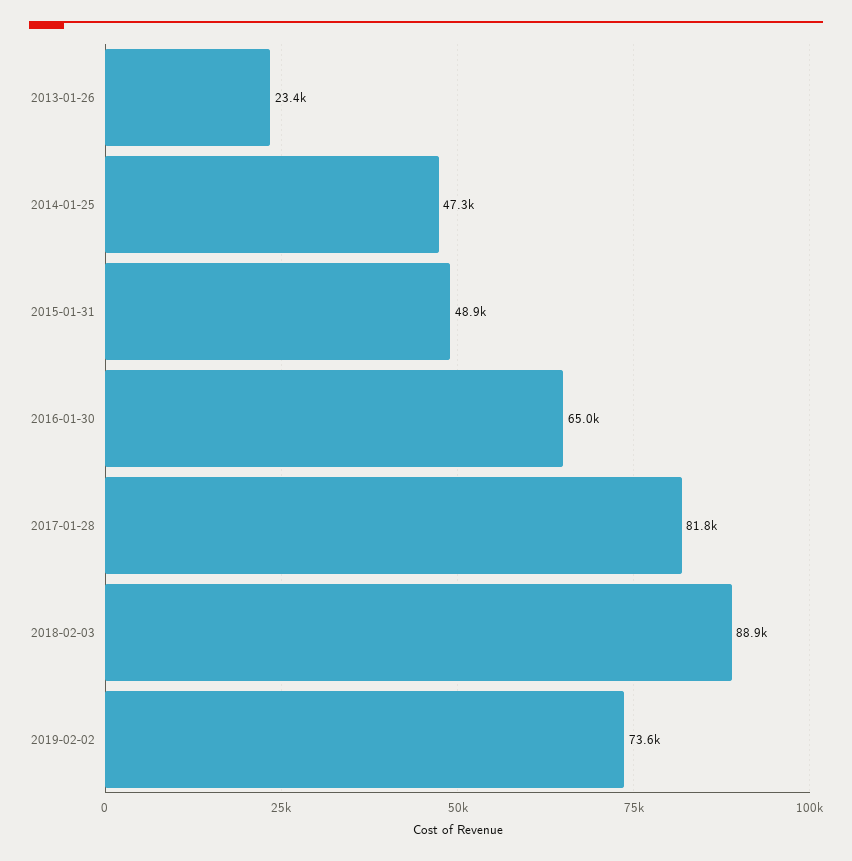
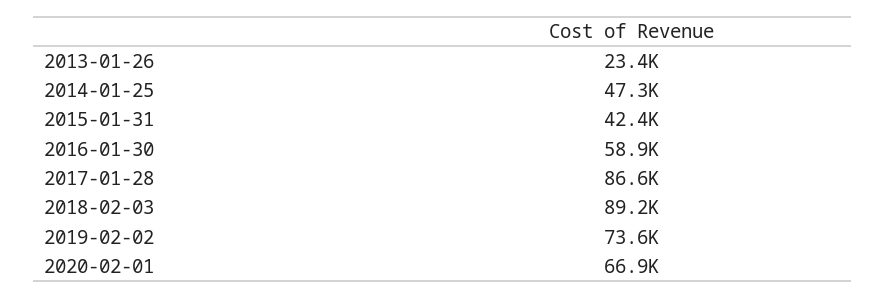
2015-01-31: 48900 -> 42400
2016-01-30: 65000 -> 58900
2017-01-28: 81800 -> 86600
2018-02-03: 88900 -> 89200
2020-02-01: none -> 66900

